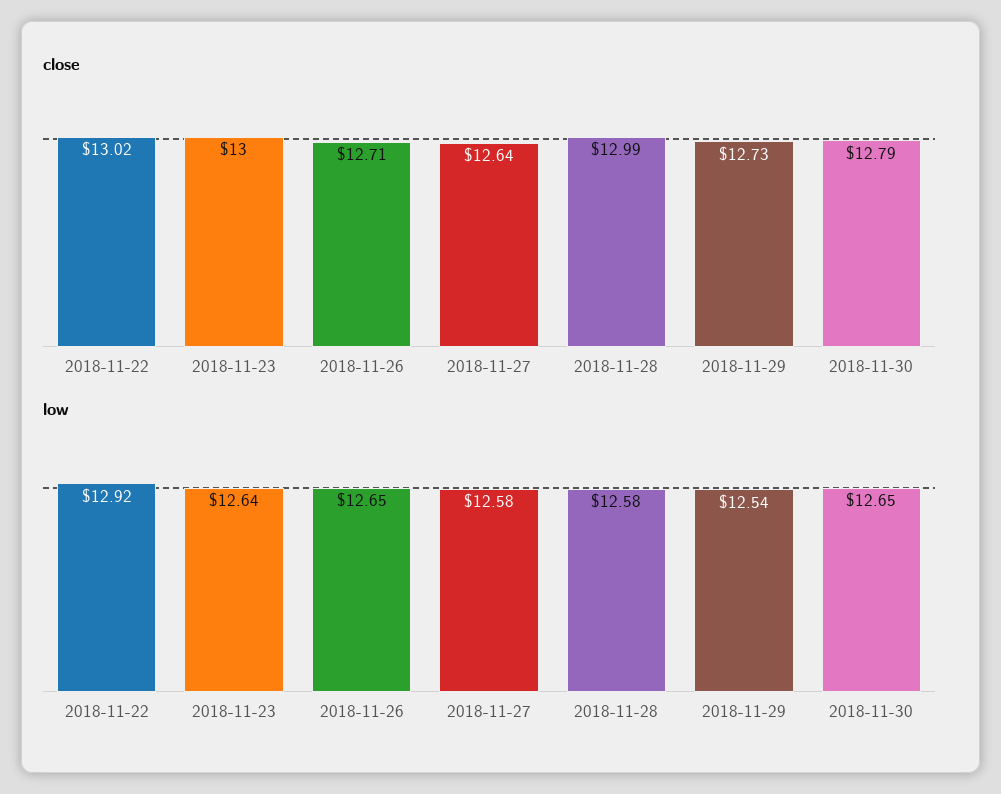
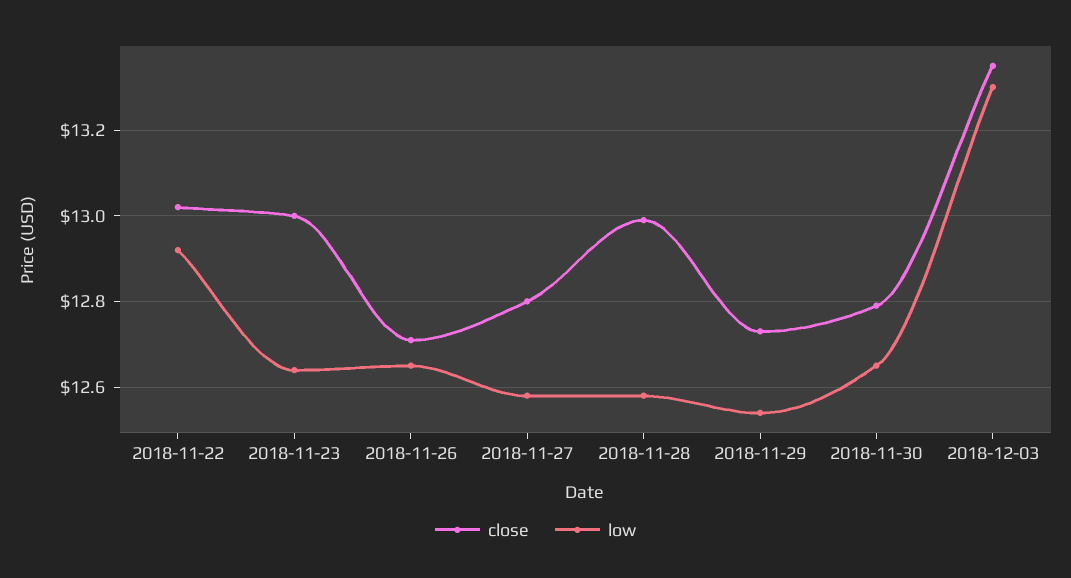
close, 2018-11-27: 12.64 -> 12.8
close, 2018-12-03: none -> 13.35
low, 2018-12-03: none -> 13.3

